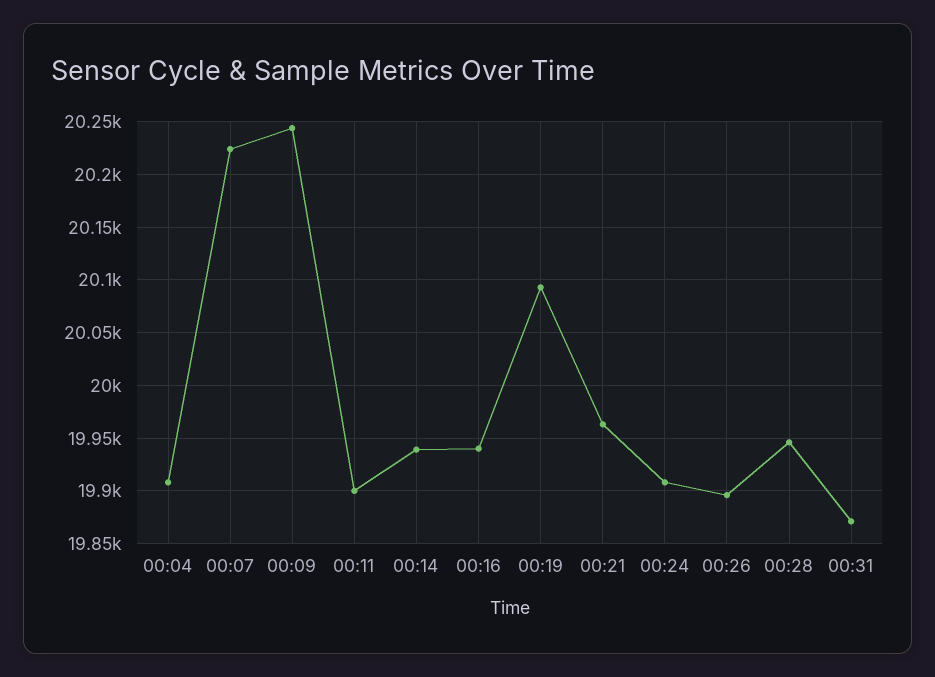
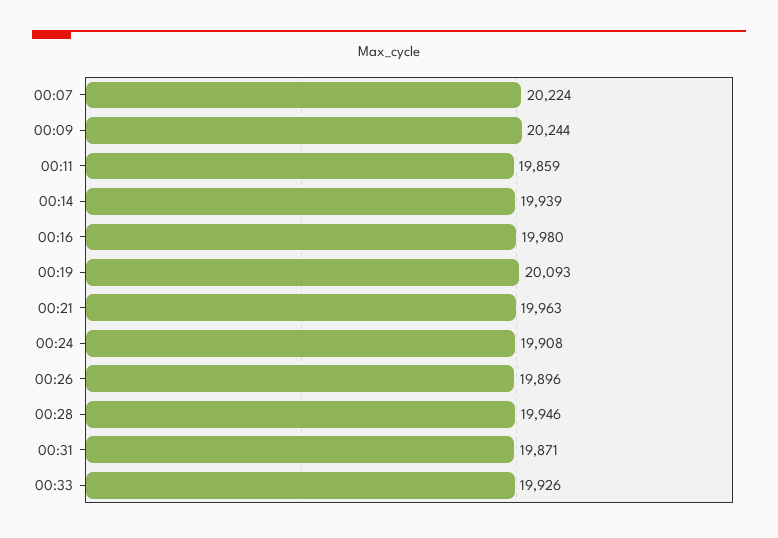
00:04: 19910 -> none
00:11: 19900 -> 19859
00:16: 19940 -> 19980
00:33: none -> 19926

